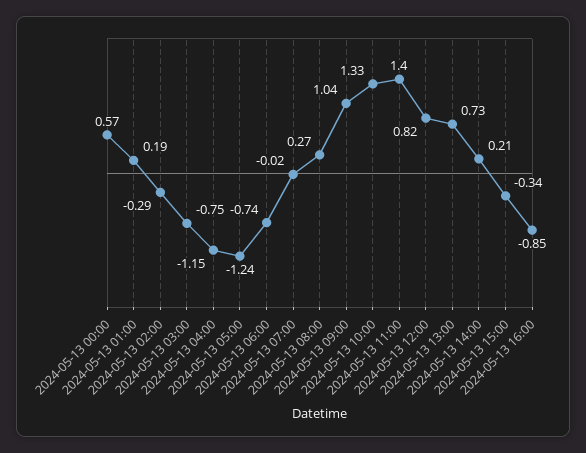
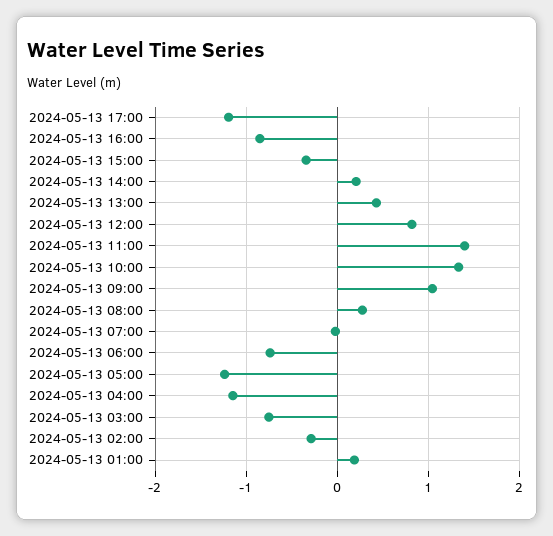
2024-05-13 00:00: 0.57 -> none
2024-05-13 13:00: 0.73 -> 0.4
2024-05-13 17:00: none -> -1.2

